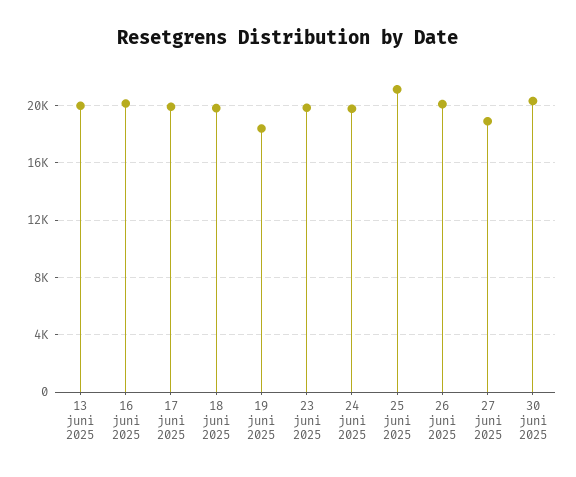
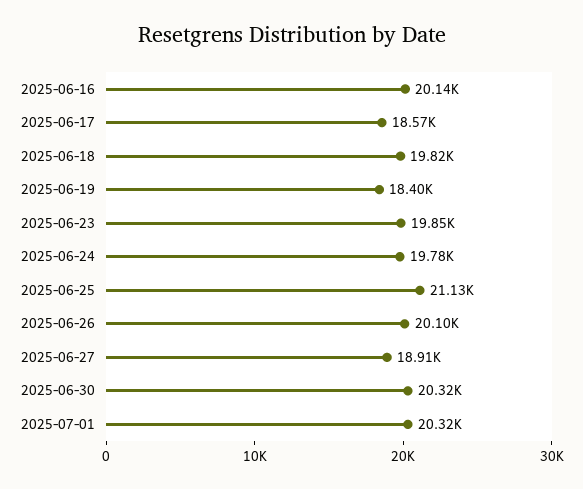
13 juni 2025: 20000 -> none
17 juni 2025: 20000 -> 18570
2025-07-01: none -> 20320

